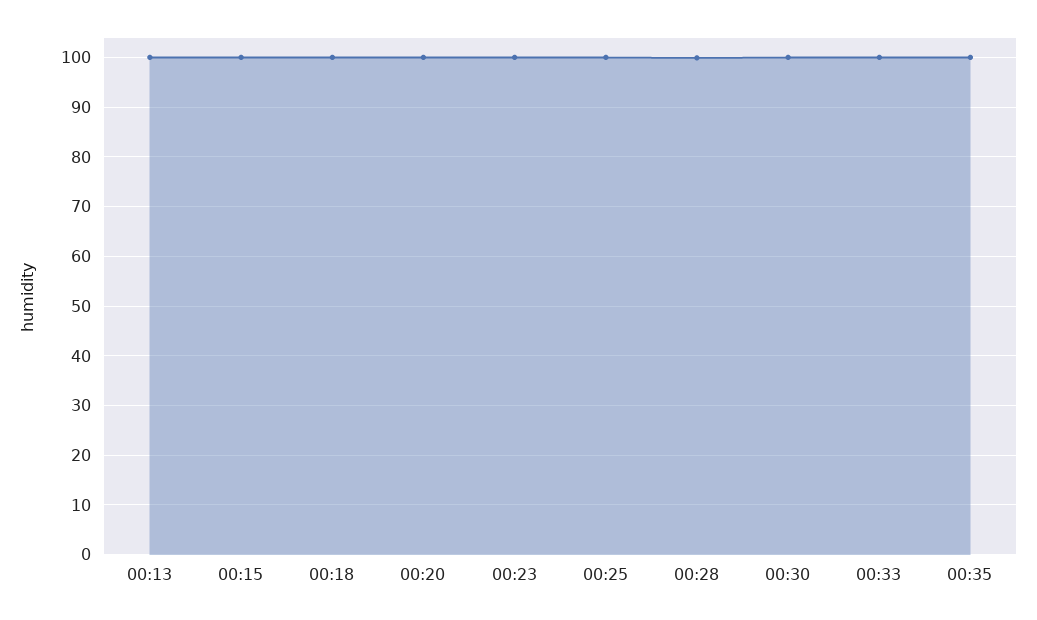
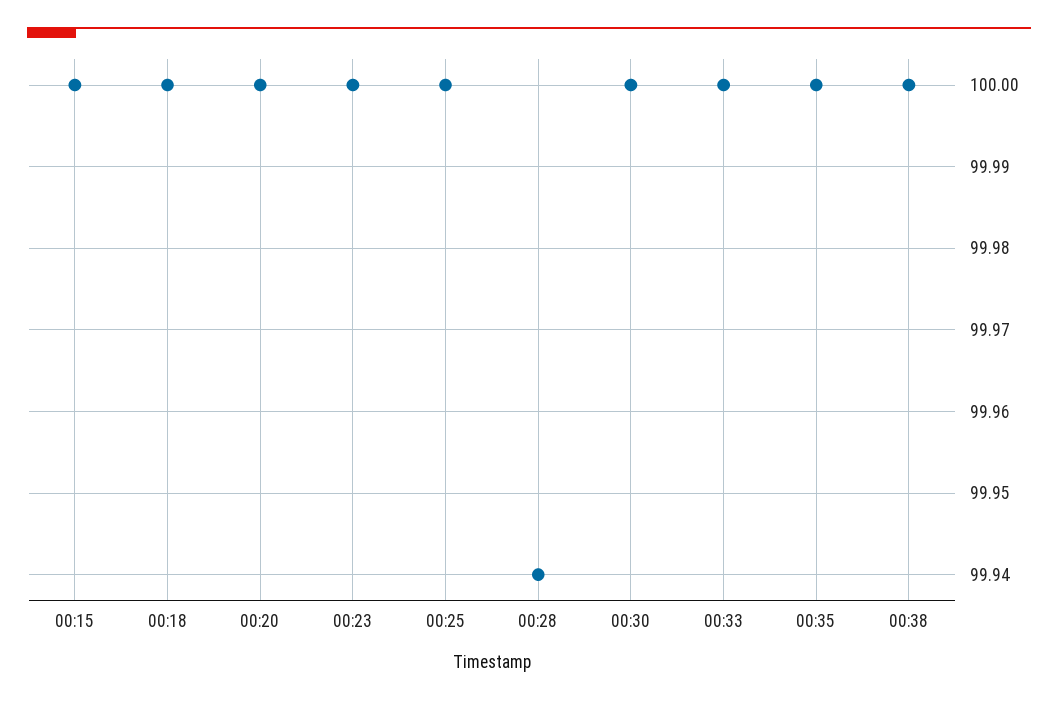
00:13: 100 -> none
00:38: none -> 100

